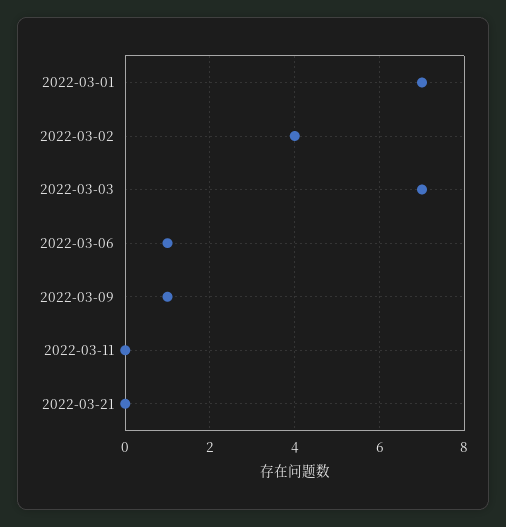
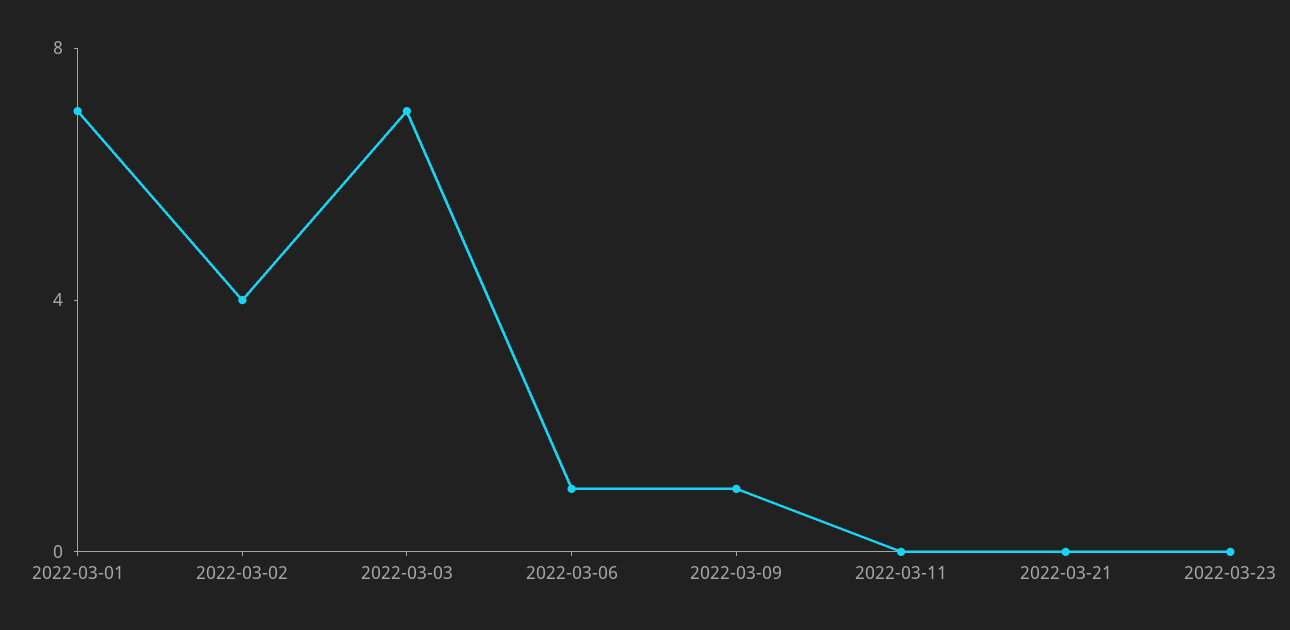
2022-03-23: none -> 0

